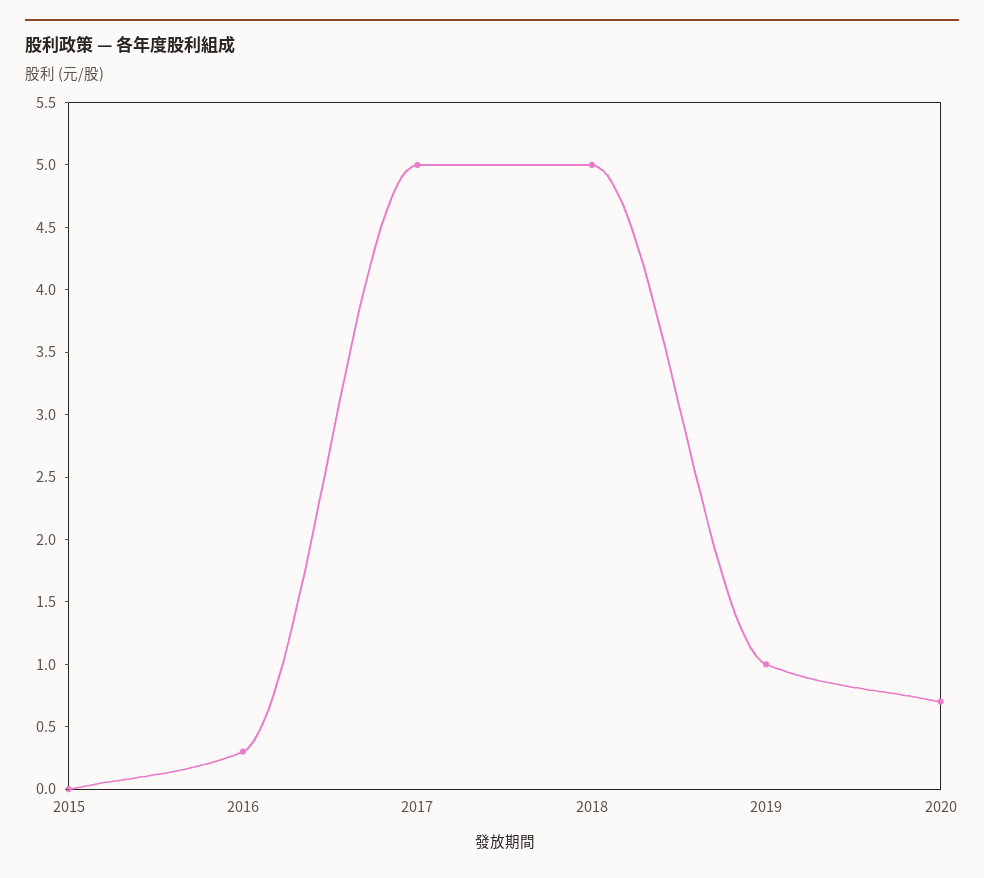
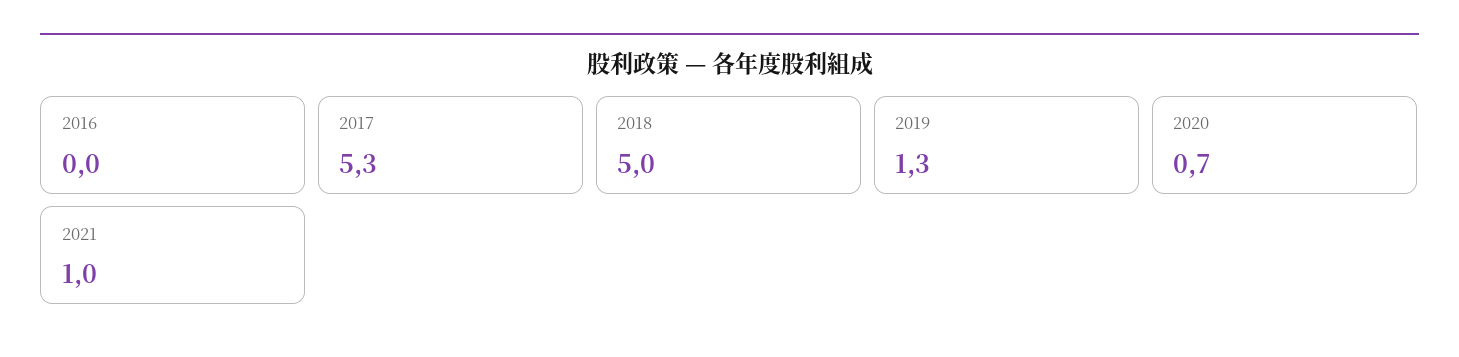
2015: 0 -> none
2016: 0.3 -> 0
2017: 5 -> 5.3
2019: 1 -> 1.3
2021: none -> 1

